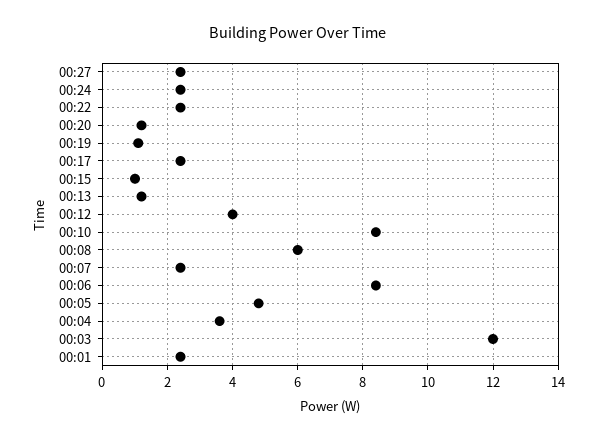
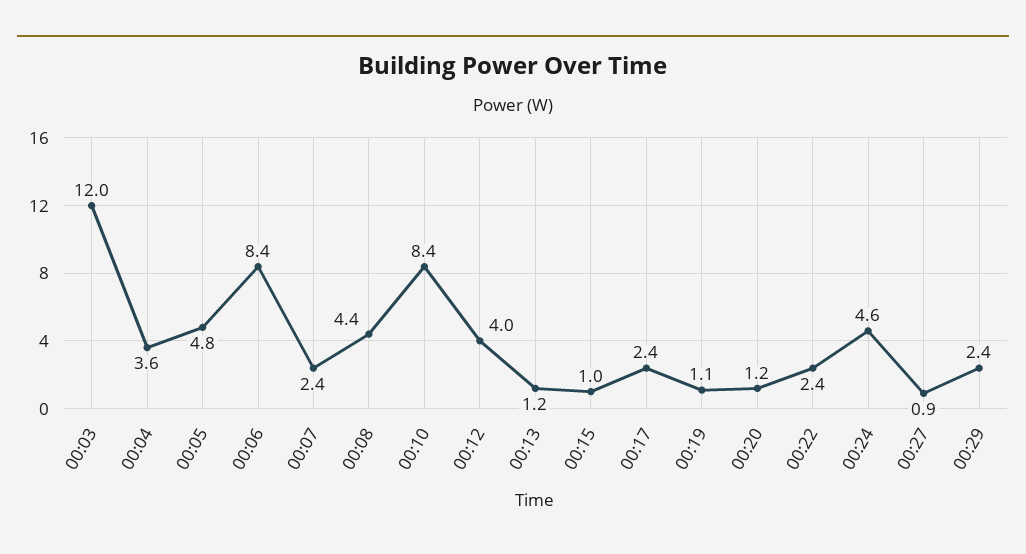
00:27: 2.5 -> 0.9
00:24: 2.5 -> 4.6
00:08: 6 -> 4.4
00:01: 2.5 -> none
00:29: none -> 2.4

